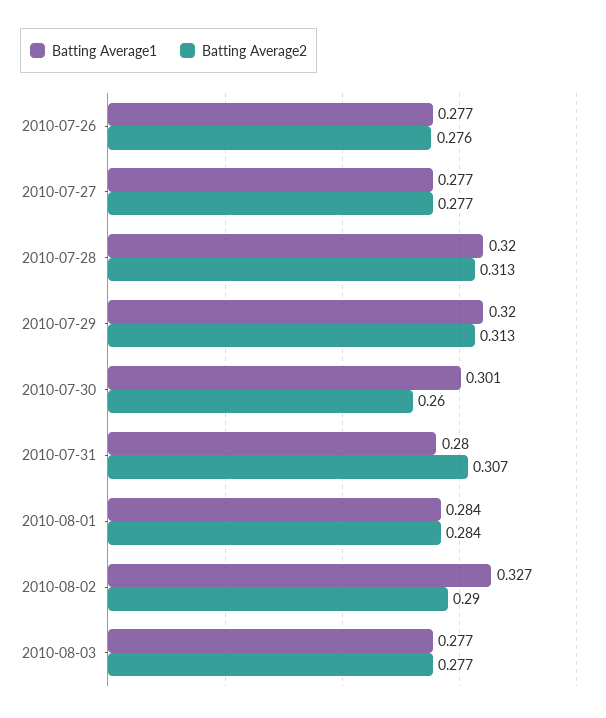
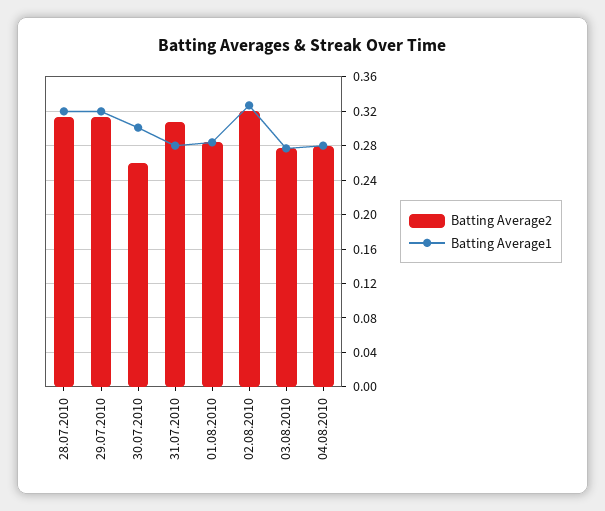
Batting Average1, 2010-07-26: 0.277 -> none
Batting Average2, 2010-07-26: 0.276 -> none
Batting Average1, 2010-07-27: 0.277 -> none
Batting Average2, 2010-07-27: 0.277 -> none
Batting Average2, 2010-08-02: 0.29 -> 0.32
Batting Average2, 04.08.2010: none -> 0.28
Batting Average1, 04.08.2010: none -> 0.28

